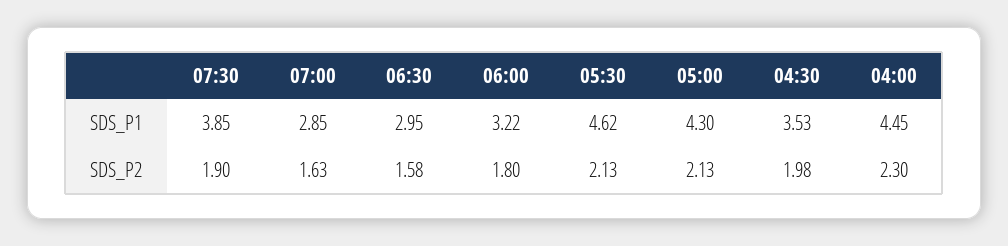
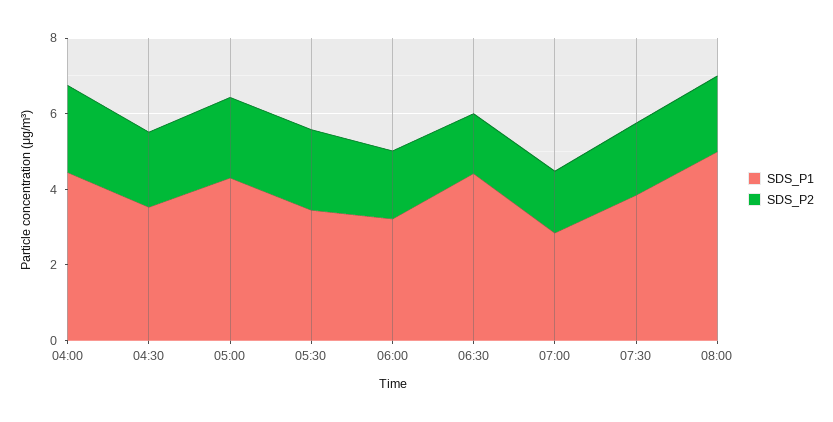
SDS_P1, 06:30: 2.95 -> 4.5
SDS_P1, 05:30: 4.62 -> 3.5
SDS_P1, 08:00: none -> 5
SDS_P2, 08:00: none -> 2

